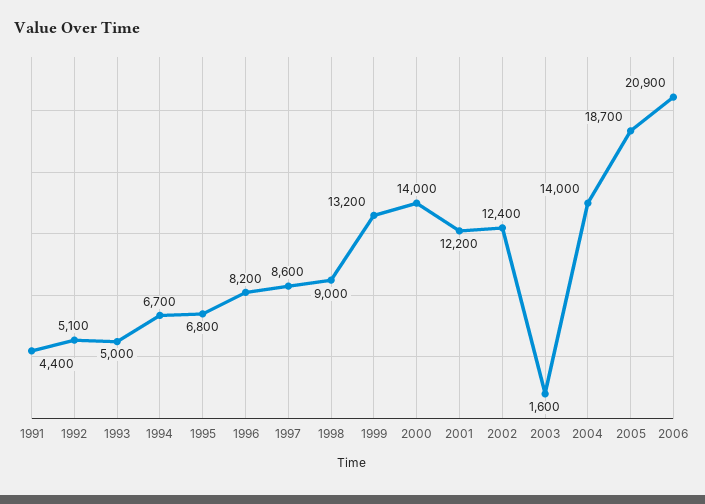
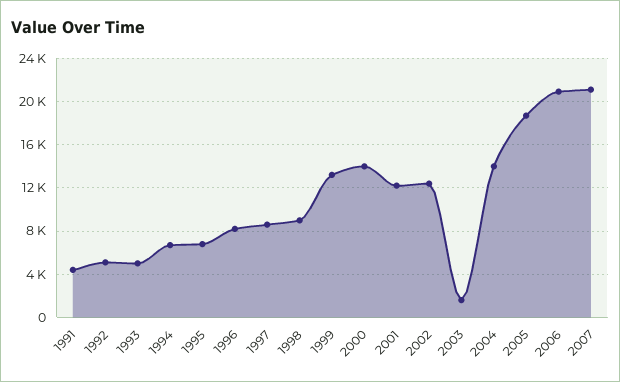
2007: none -> 21000

